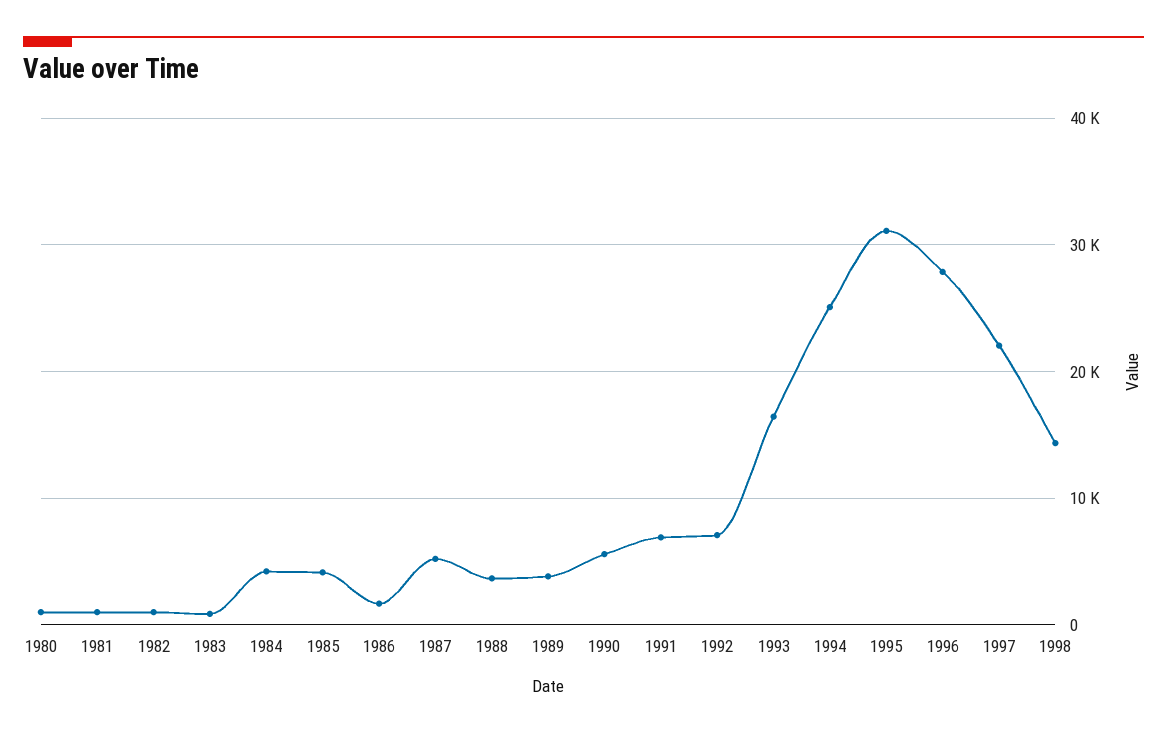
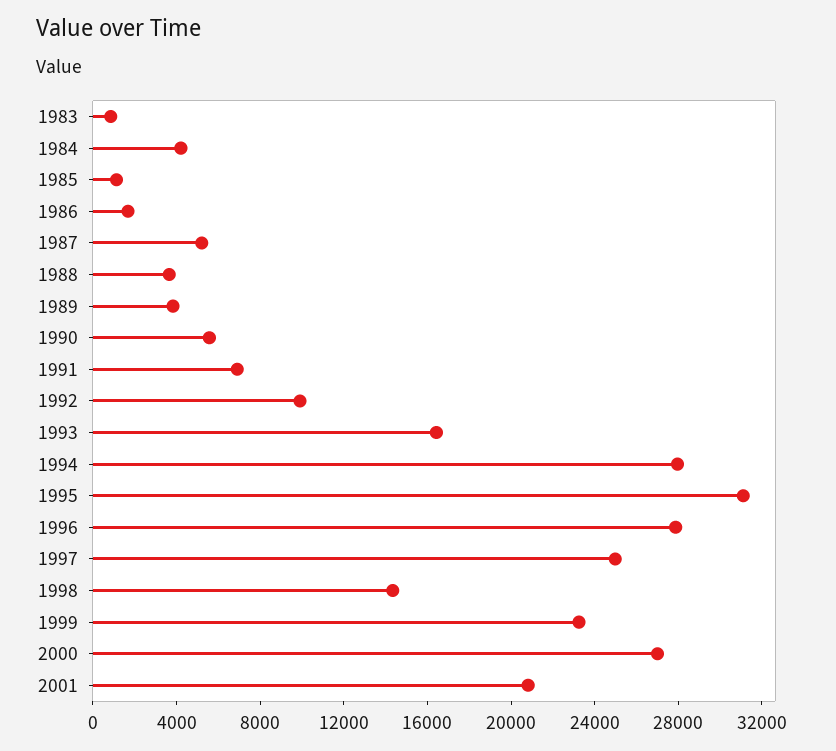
1980: 1000 -> none
1981: 1000 -> none
1982: 1000 -> none
1985: 4000 -> 1000
1992: 7000 -> 10000
1994: 25000 -> 28000
1997: 22000 -> 25000
1999: none -> 23000
2000: none -> 27000
2001: none -> 21000

